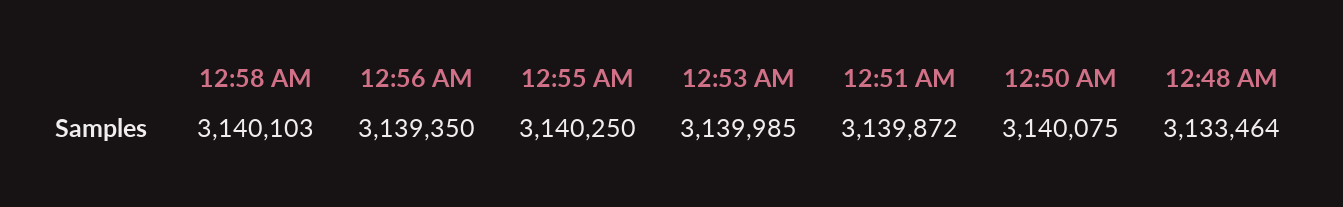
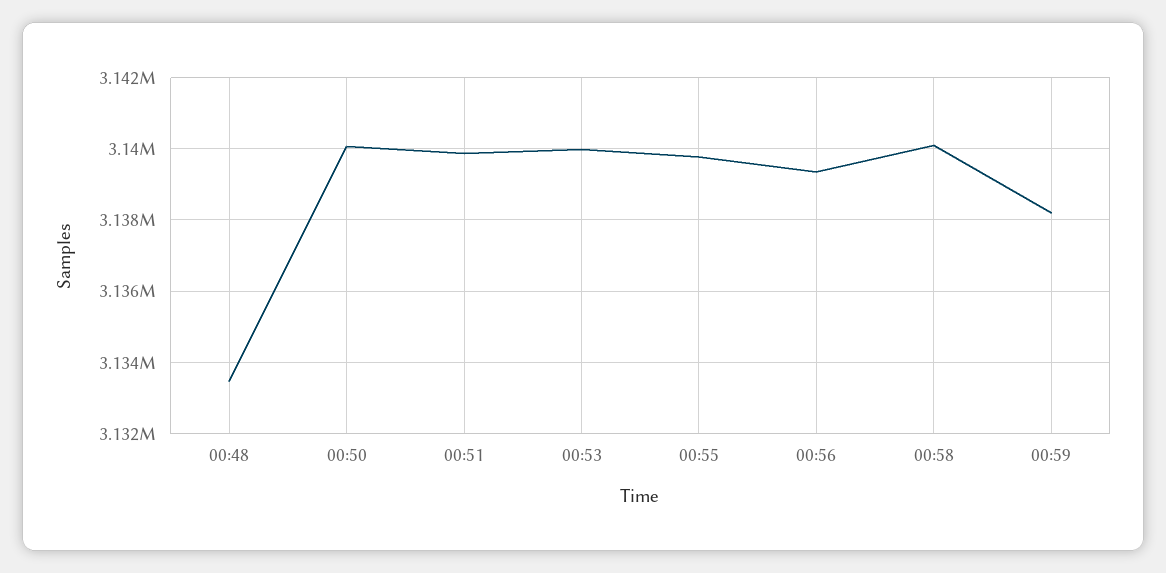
12:55 AM: 3140250 -> 3139800
00:59: none -> 3138200

